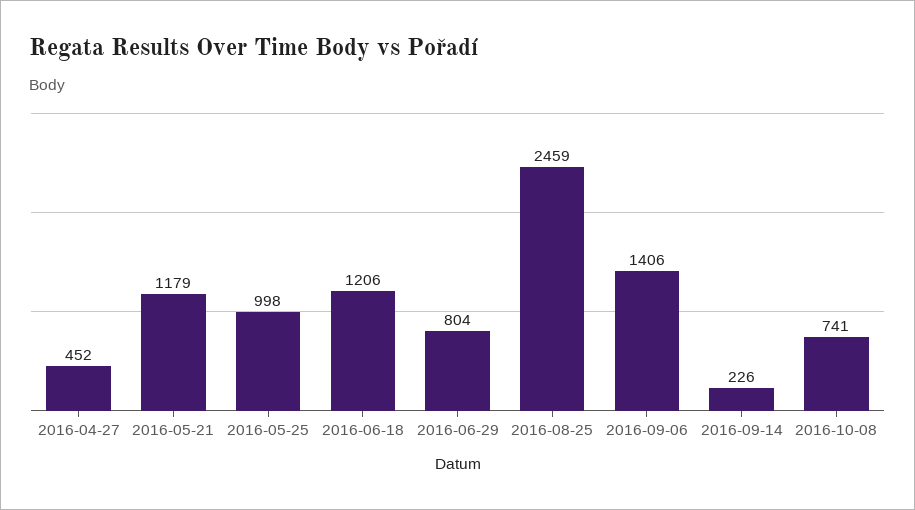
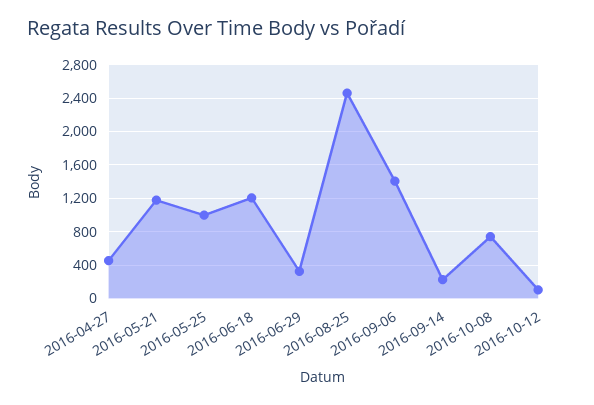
2016-06-29: 804 -> 300
2016-10-12: none -> 100

